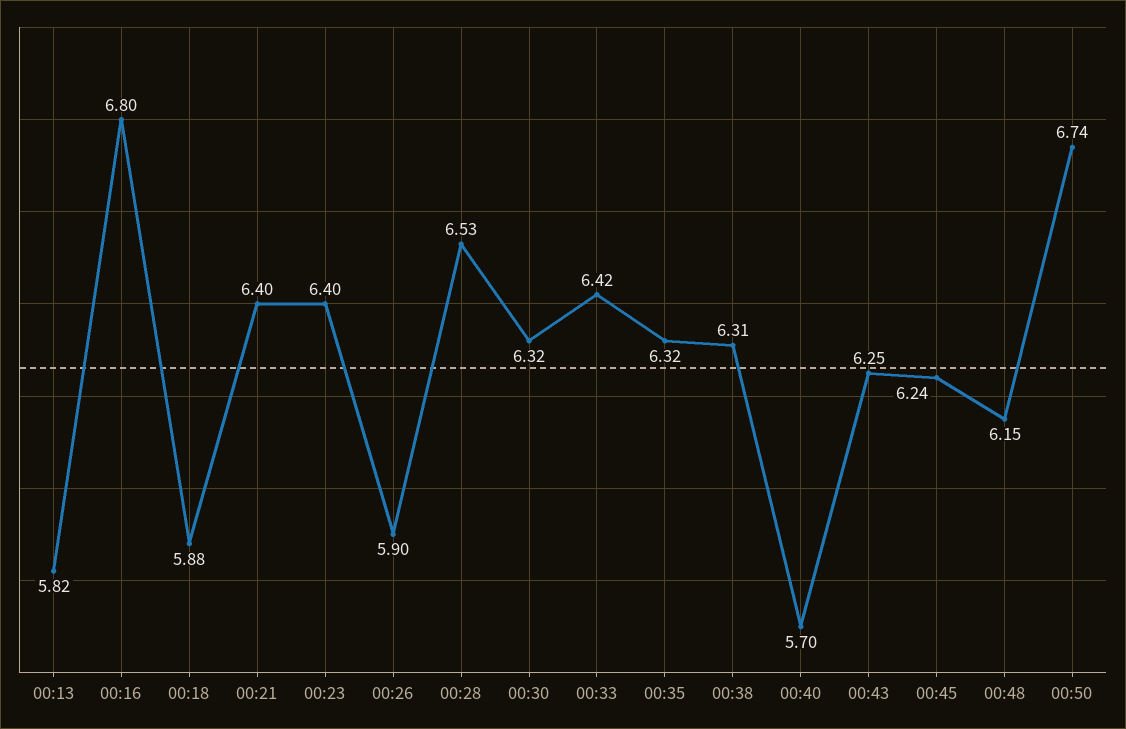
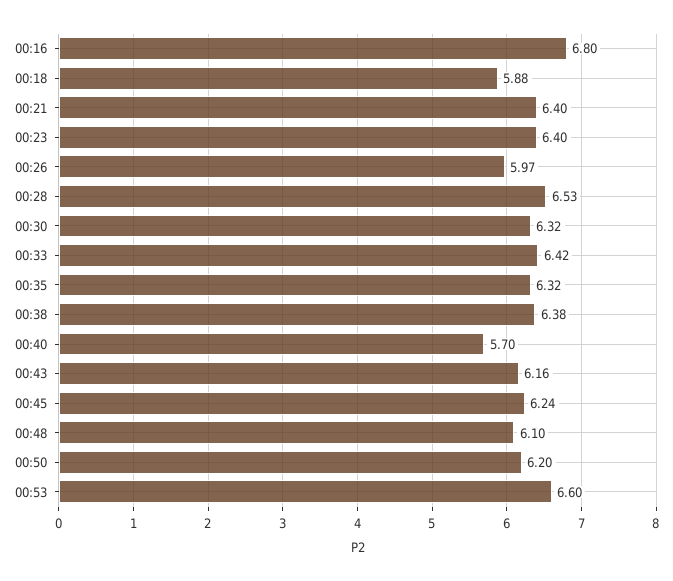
00:13: 5.82 -> none
00:26: 5.9 -> 5.97
00:38: 6.31 -> 6.38
00:43: 6.25 -> 6.16
00:48: 6.15 -> 6.1
00:50: 6.74 -> 6.2
00:53: none -> 6.6

